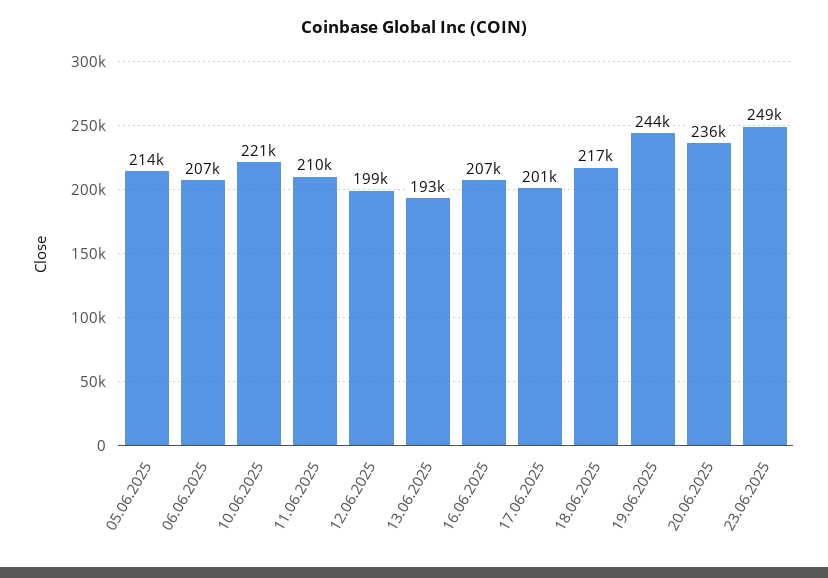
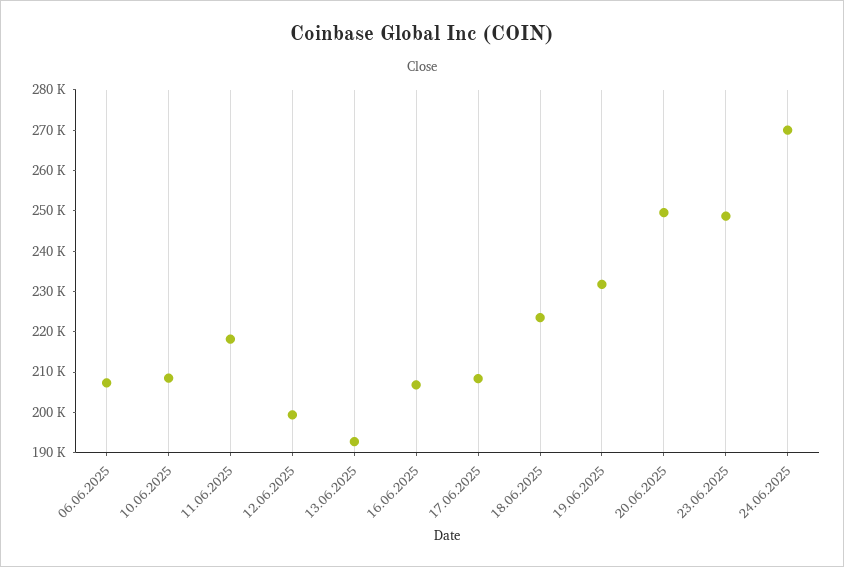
05.06.2025: 214000 -> none
10.06.2025: 221000 -> 208000
11.06.2025: 210000 -> 218000
17.06.2025: 201000 -> 208000
18.06.2025: 217000 -> 224000
19.06.2025: 244000 -> 232000
20.06.2025: 236000 -> 250000
24.06.2025: none -> 270000

